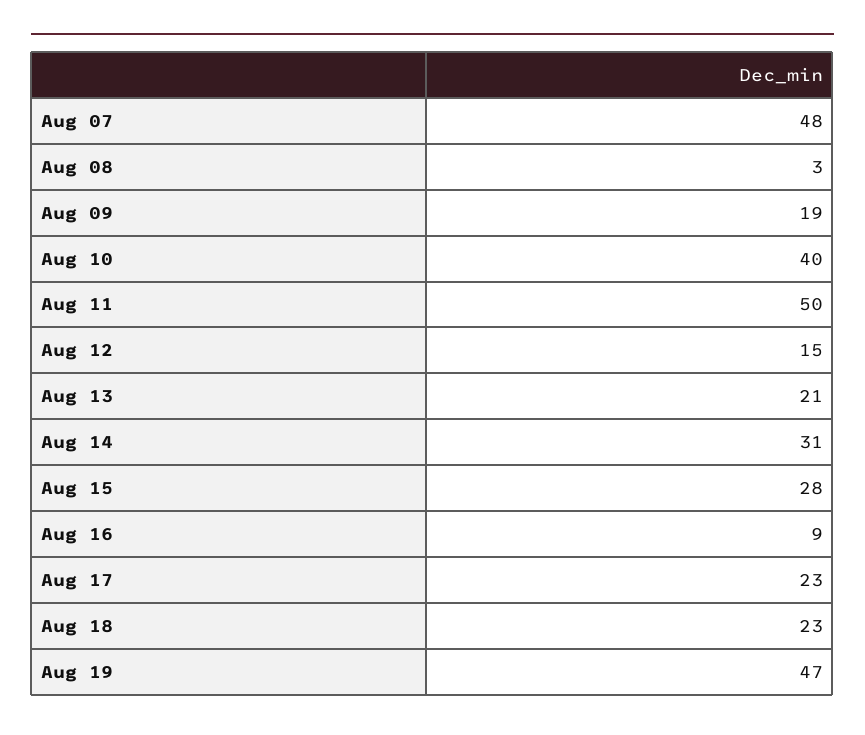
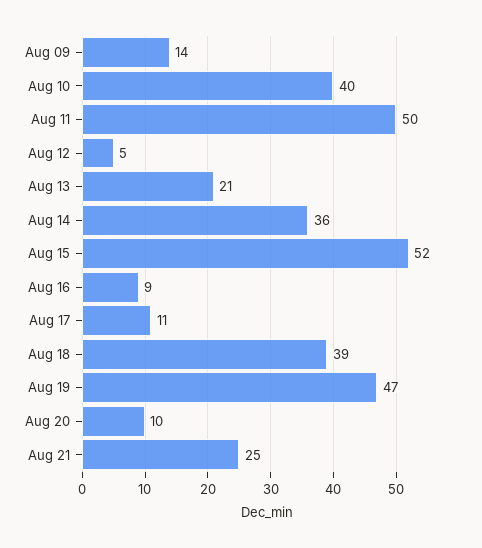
Aug 07: 48 -> none
Aug 08: 3 -> none
Aug 09: 19 -> 14
Aug 12: 15 -> 5
Aug 14: 31 -> 36
Aug 15: 28 -> 52
Aug 17: 23 -> 11
Aug 18: 23 -> 39
Aug 20: none -> 10
Aug 21: none -> 25

